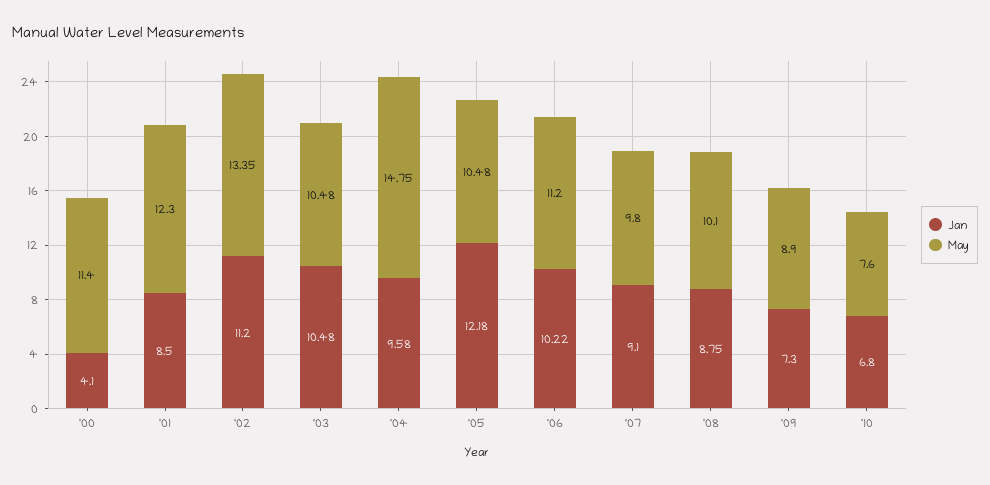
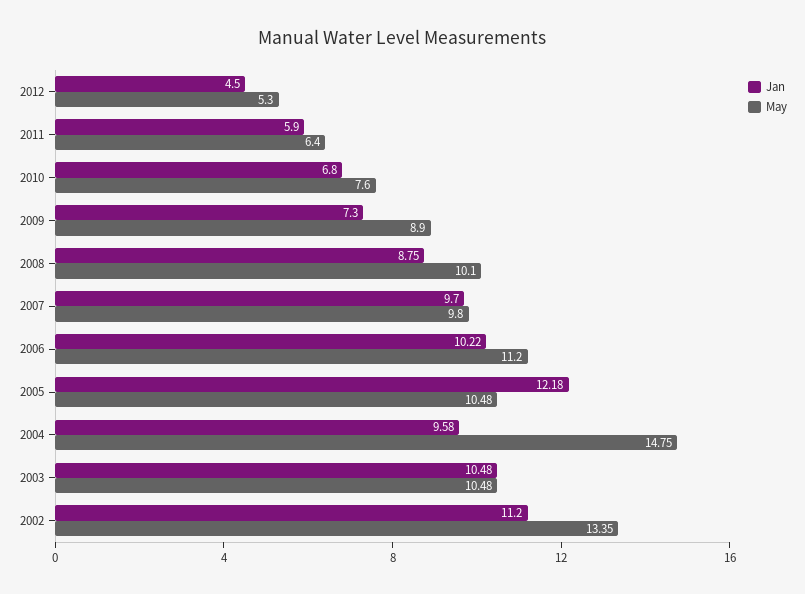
Jan, '00: 4.1 -> none
May, '00: 11.4 -> none
Jan, '01: 8.5 -> none
May, '01: 12.3 -> none
Jan, '07: 9.1 -> 9.7
Jan, 2012: none -> 4.5
May, 2012: none -> 5.3
Jan, 2011: none -> 5.9
May, 2011: none -> 6.4

